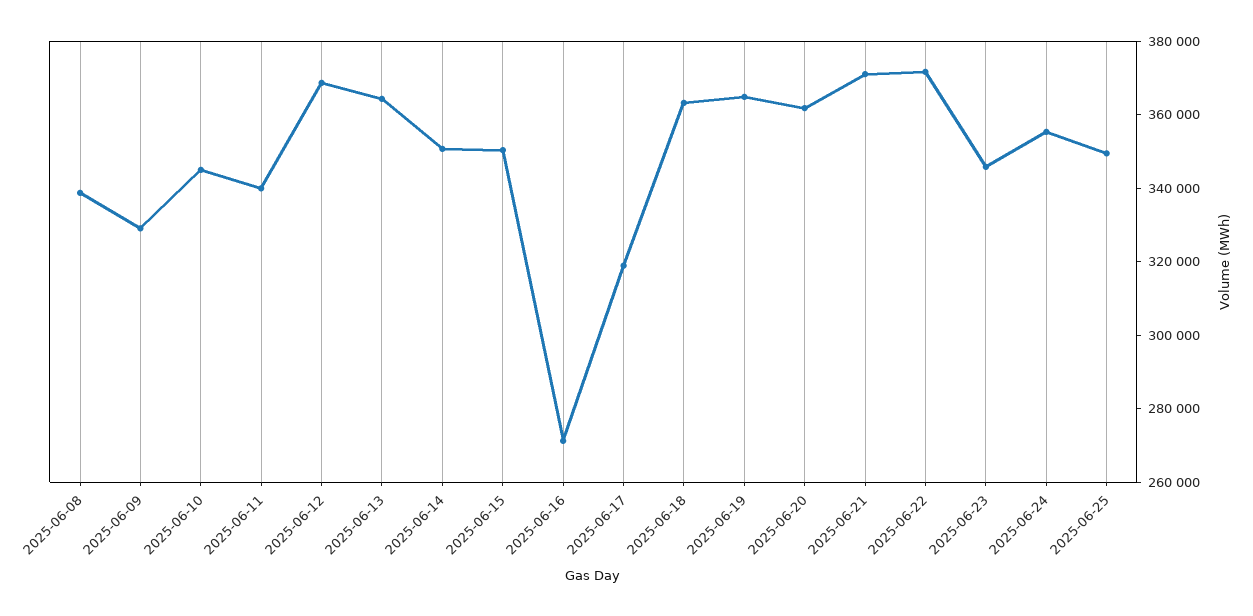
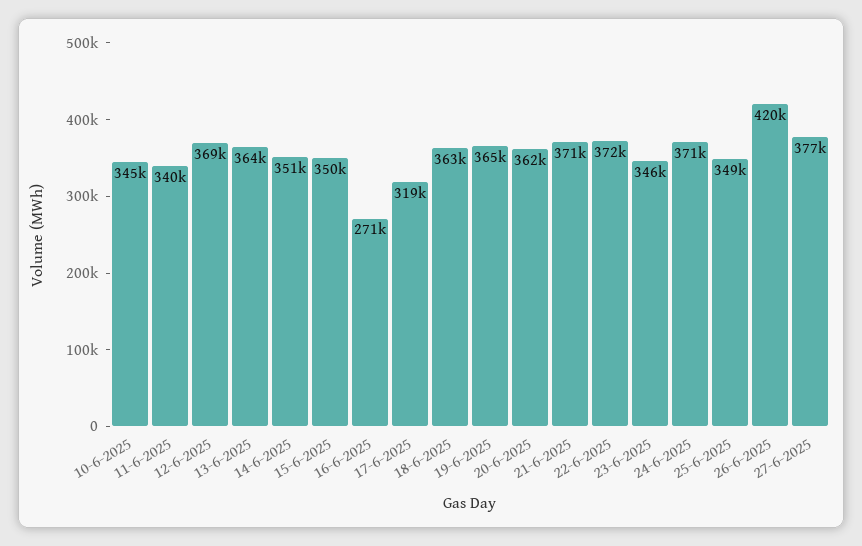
2025-06-08: 340000 -> none
2025-06-09: 330000 -> none
2025-06-24: 355000 -> 371000
26-6-2025: none -> 420000
27-6-2025: none -> 377000

